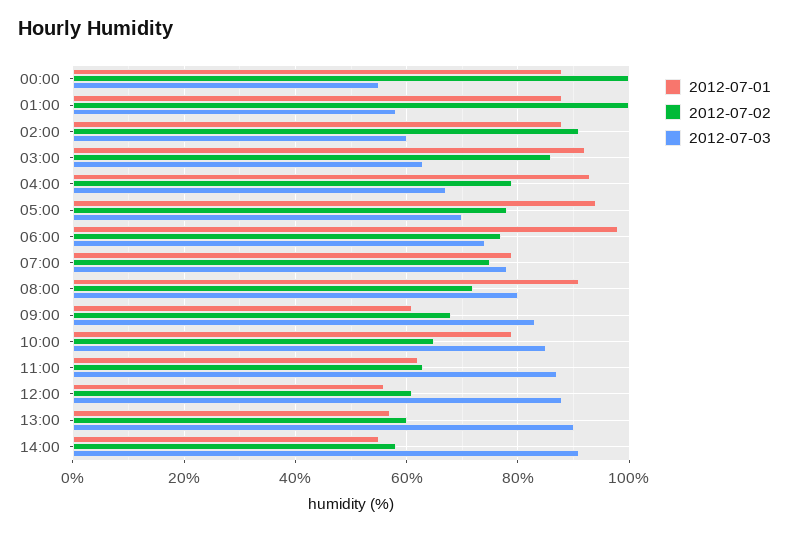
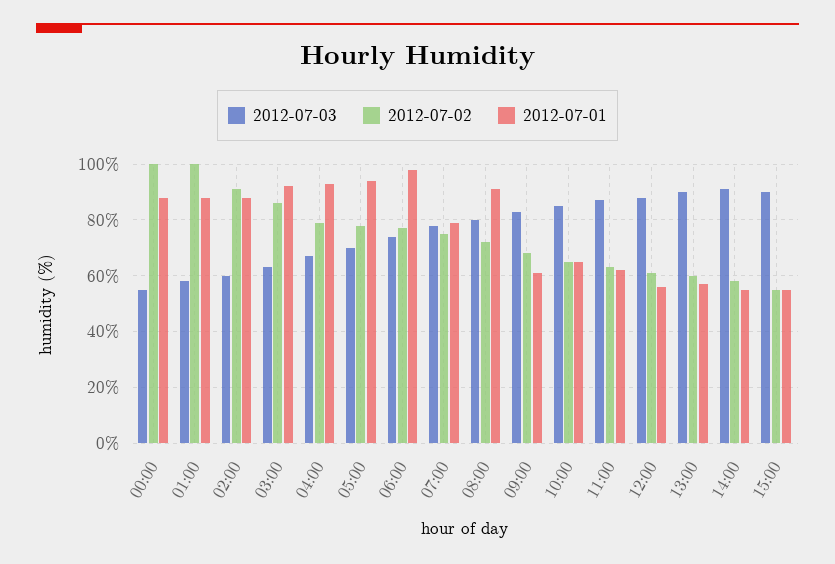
2012-07-01, 10:00: 80 -> 65
2012-07-03, 15:00: none -> 90
2012-07-02, 15:00: none -> 55
2012-07-01, 15:00: none -> 55

